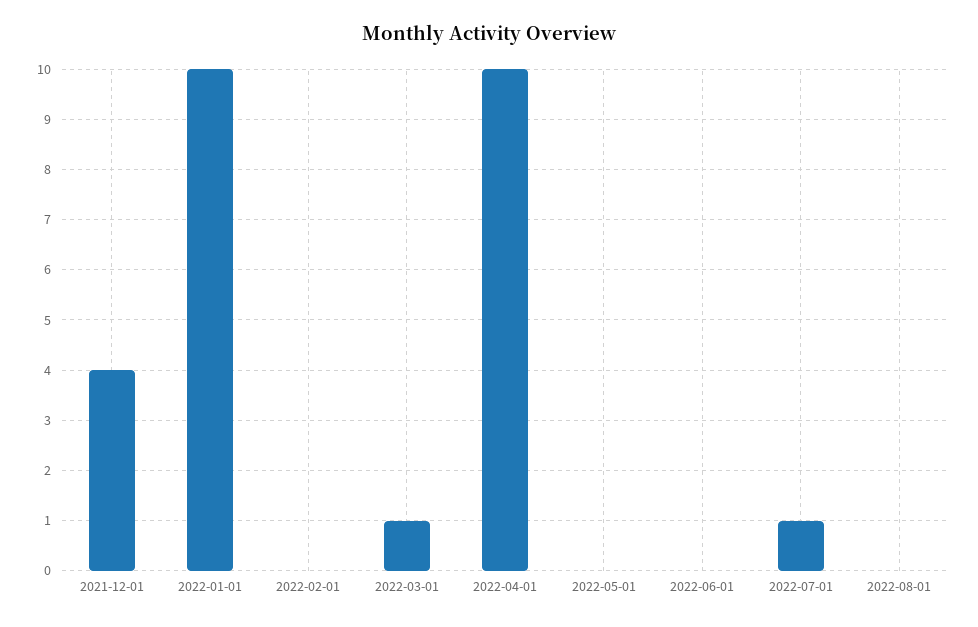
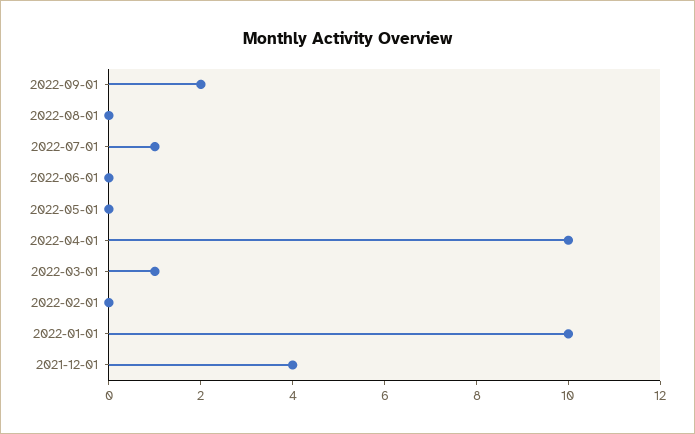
2022-09-01: none -> 2

